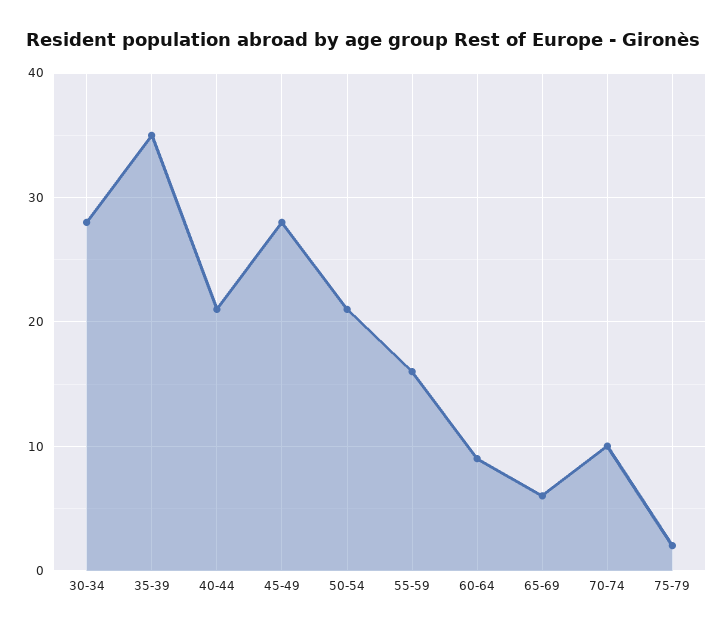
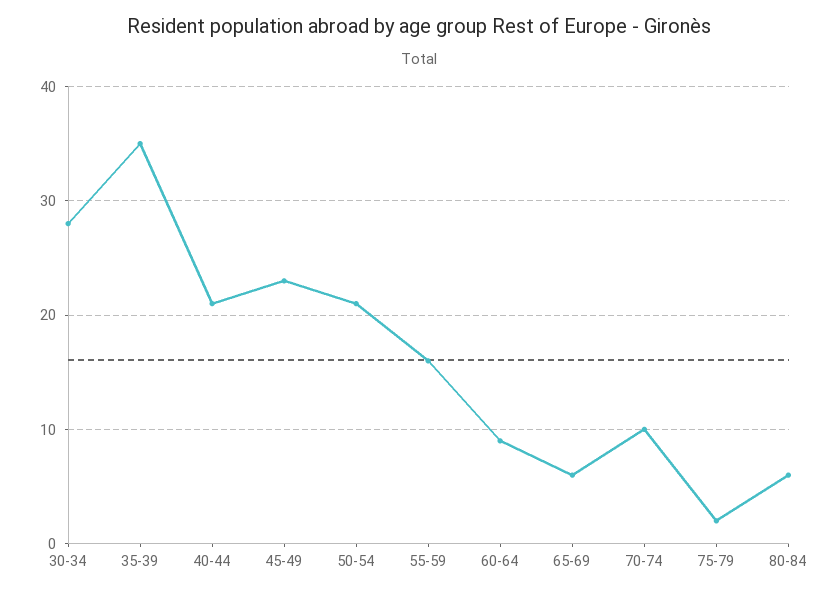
45-49: 28 -> 23
80-84: none -> 6

